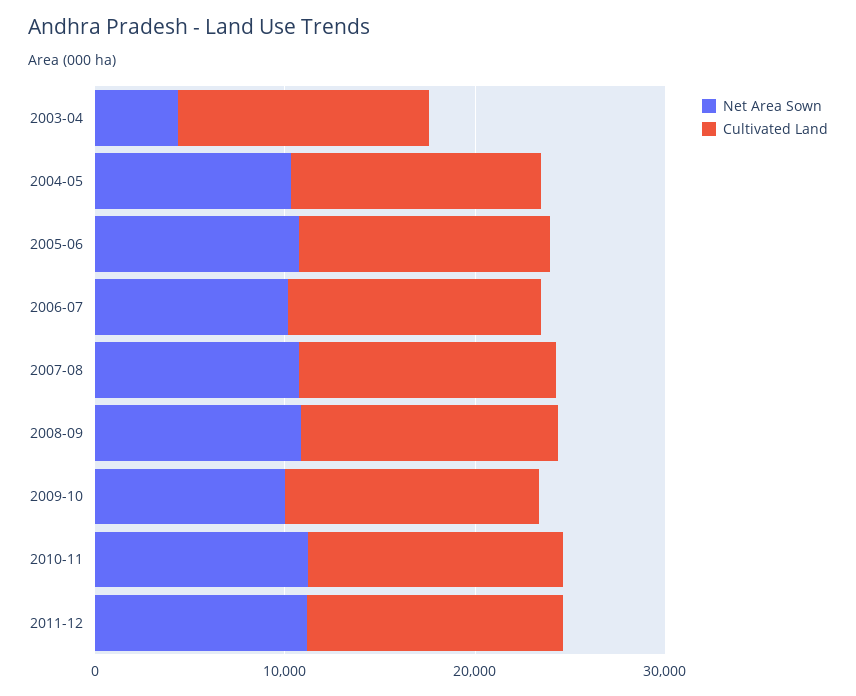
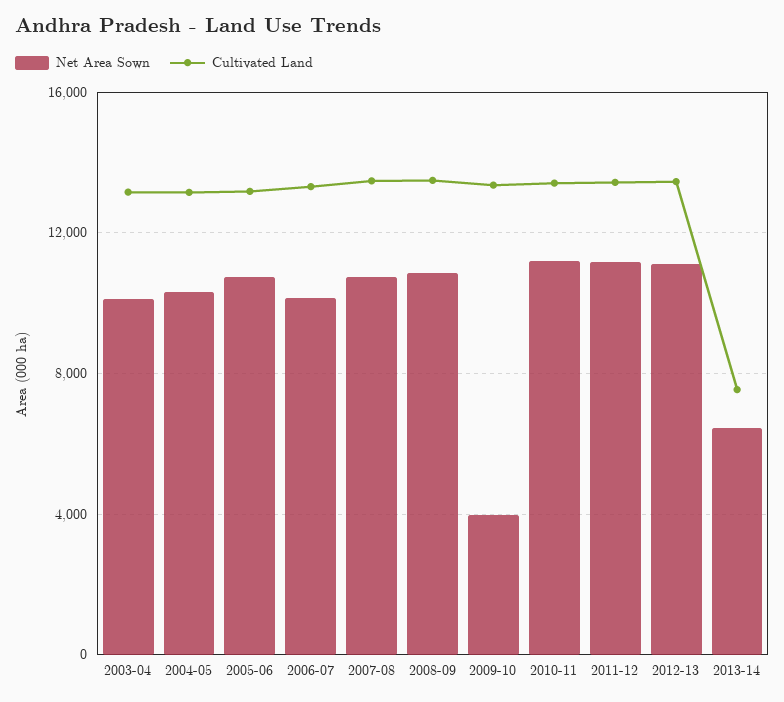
Net Area Sown, 2003-04: 4000 -> 10000
Net Area Sown, 2009-10: 10000 -> 4000
Net Area Sown, 2012-13: none -> 11000
Cultivated Land, 2012-13: none -> 13500
Net Area Sown, 2013-14: none -> 6500
Cultivated Land, 2013-14: none -> 7500

